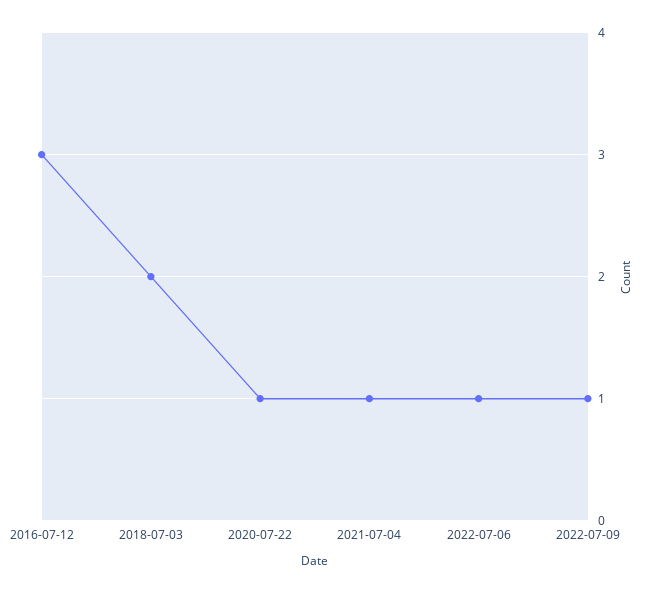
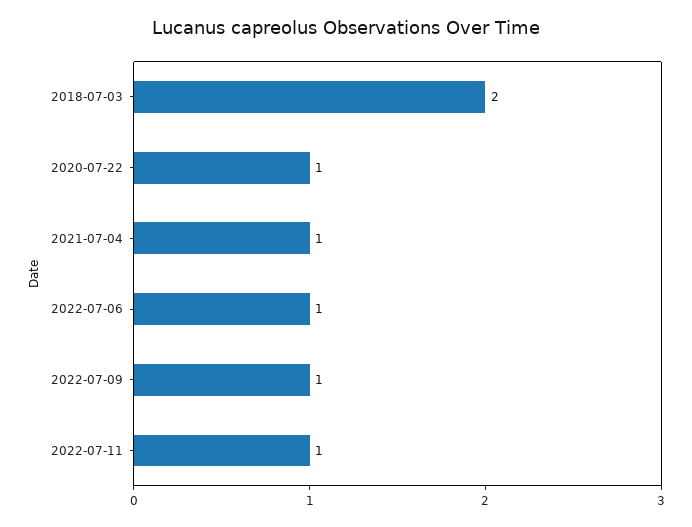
2016-07-12: 3 -> none
2022-07-11: none -> 1

